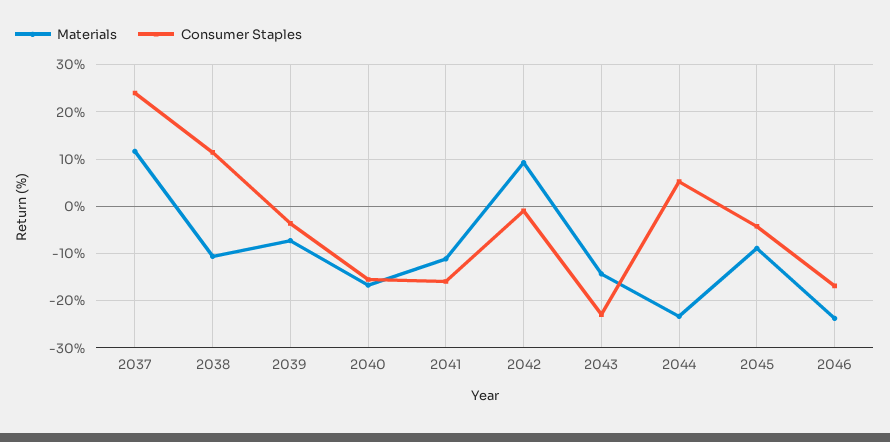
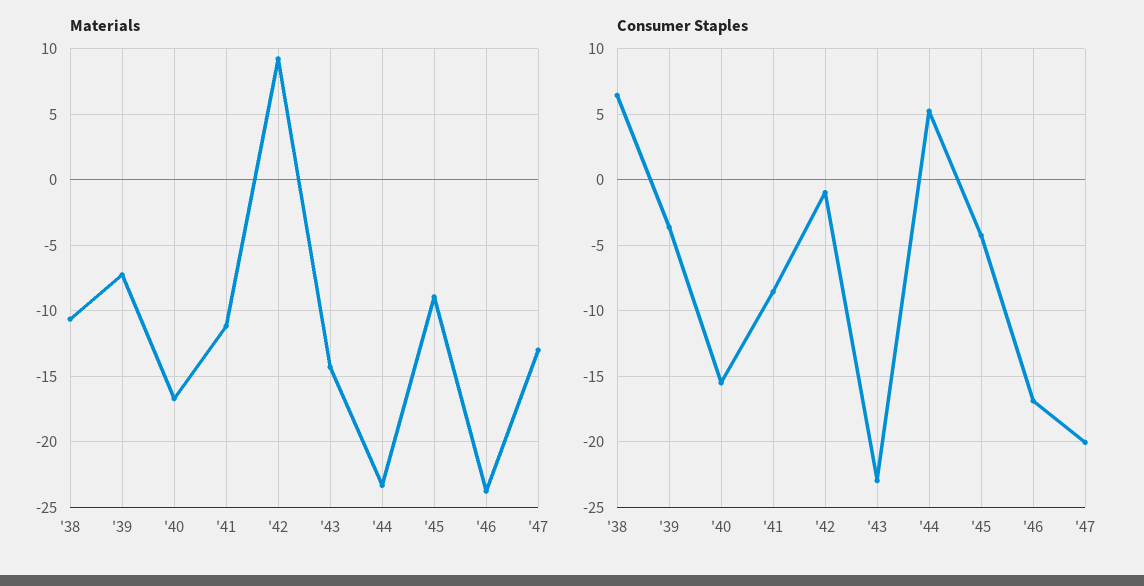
Materials, 2037: 12 -> none
Consumer Staples, 2037: 24 -> none
Consumer Staples, 2038: 12 -> 6.5
Consumer Staples, 2041: -16 -> -8.5
Materials, '47: none -> -13
Consumer Staples, '47: none -> -20

